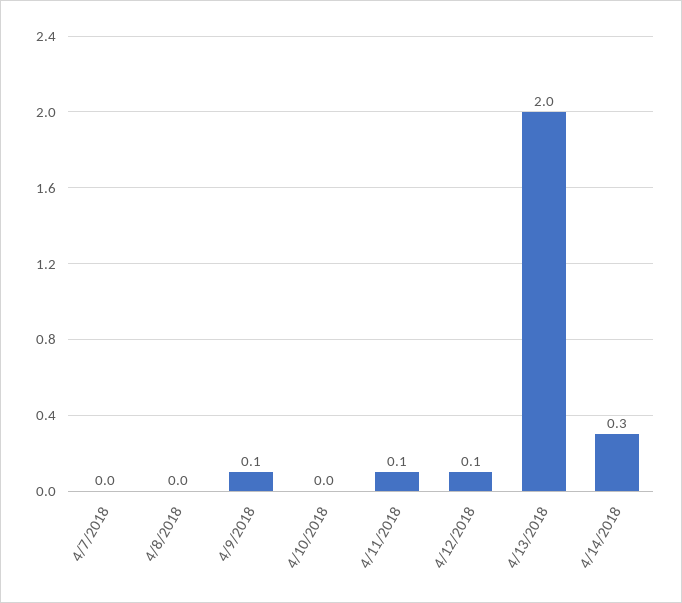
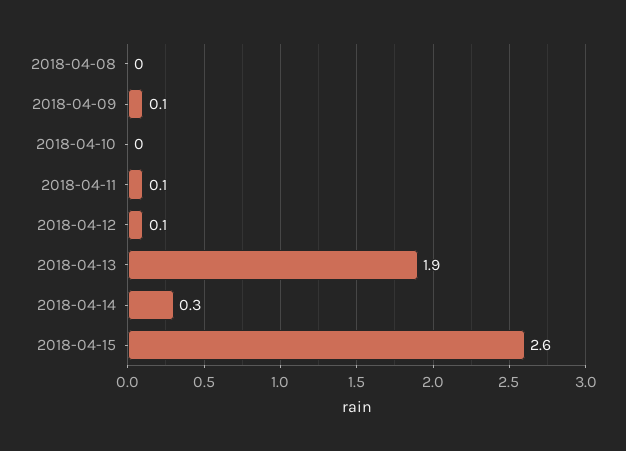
4/7/2018: 0 -> none
4/13/2018: 2 -> 1.9
2018-04-15: none -> 2.6

